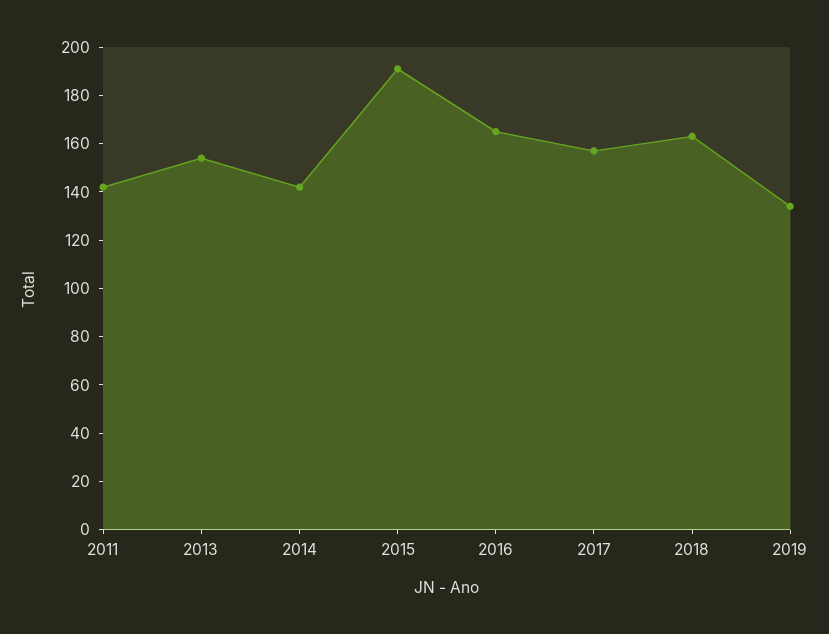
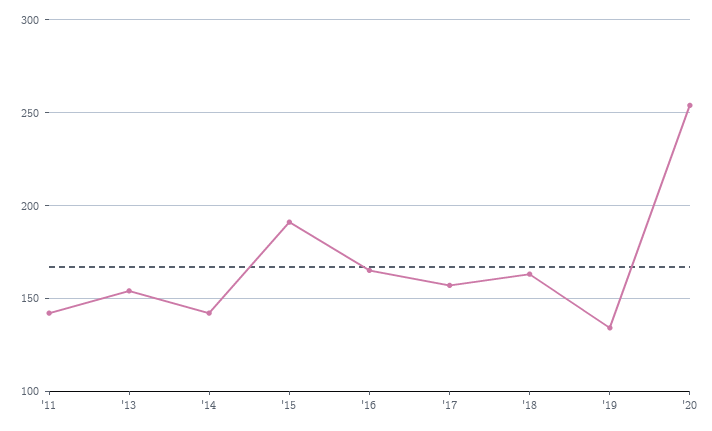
'20: none -> 255

